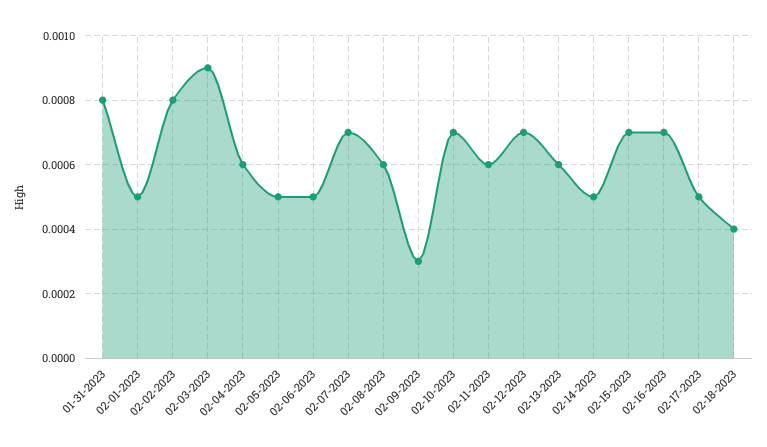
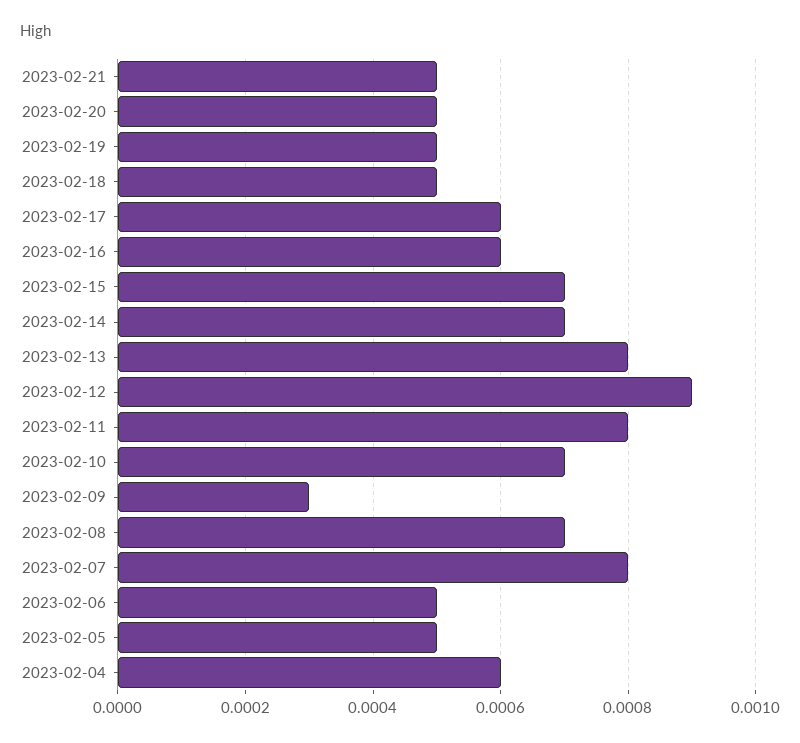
01-31-2023: 0.0008 -> none
02-01-2023: 0.0005 -> none
02-02-2023: 0.0008 -> none
02-03-2023: 0.0009 -> none
02-07-2023: 0.0007 -> 0.0008
02-08-2023: 0.0006 -> 0.0007
02-11-2023: 0.0006 -> 0.0008
02-12-2023: 0.0007 -> 0.0009
02-13-2023: 0.0006 -> 0.0008
02-14-2023: 0.0005 -> 0.0007
02-16-2023: 0.0007 -> 0.0006
02-17-2023: 0.0005 -> 0.0006
02-18-2023: 0.0004 -> 0.0005
2023-02-21: none -> 0.0005
2023-02-20: none -> 0.0005
2023-02-19: none -> 0.0005

